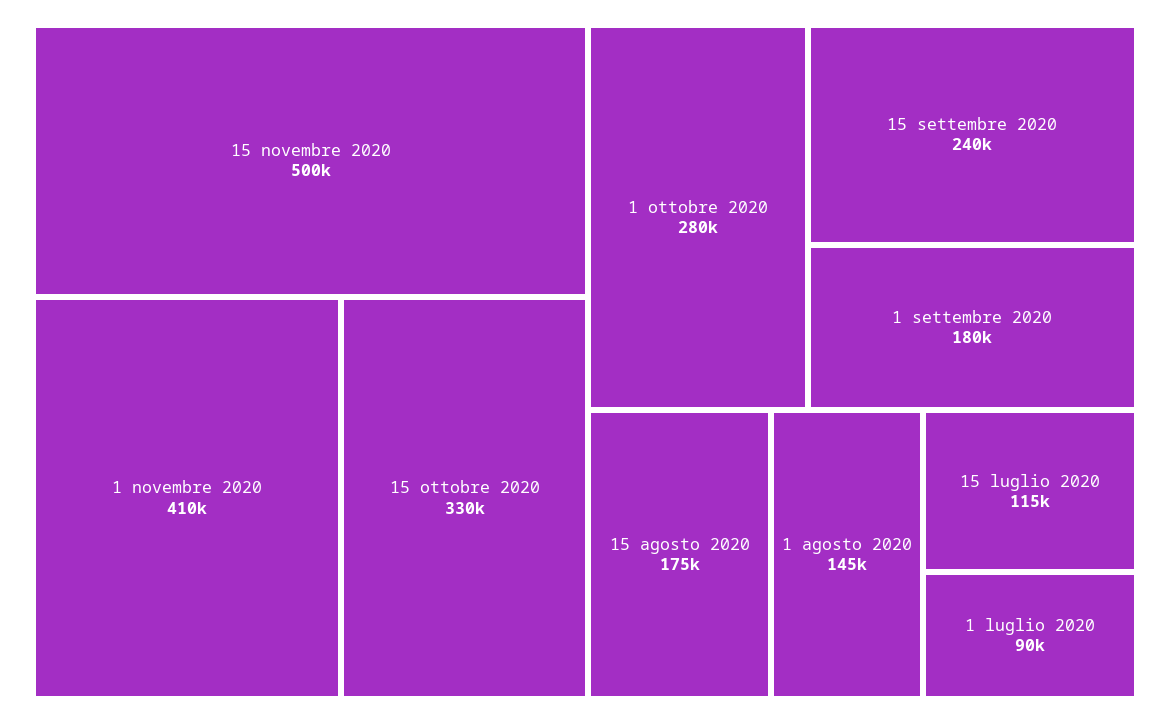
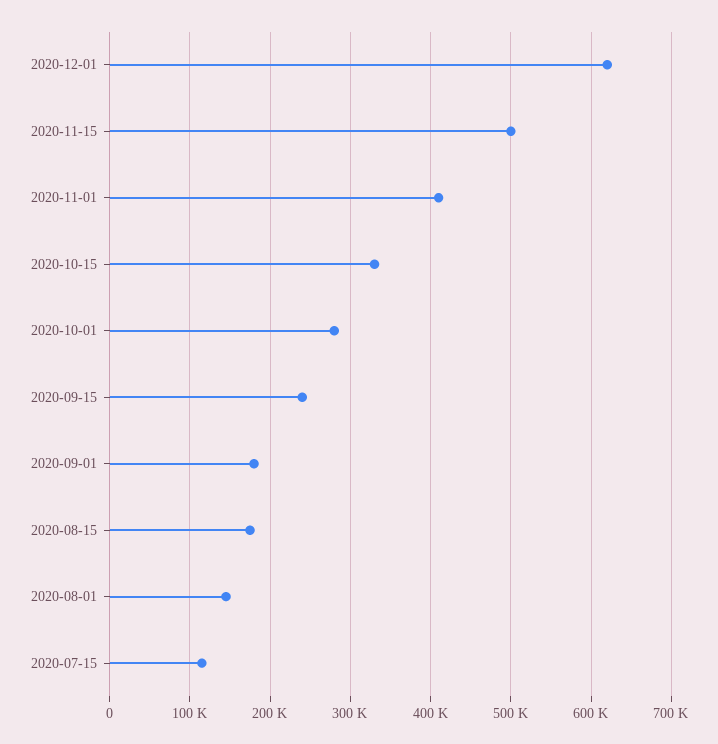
1 luglio 2020: 90000 -> none
2020-12-01: none -> 620000

